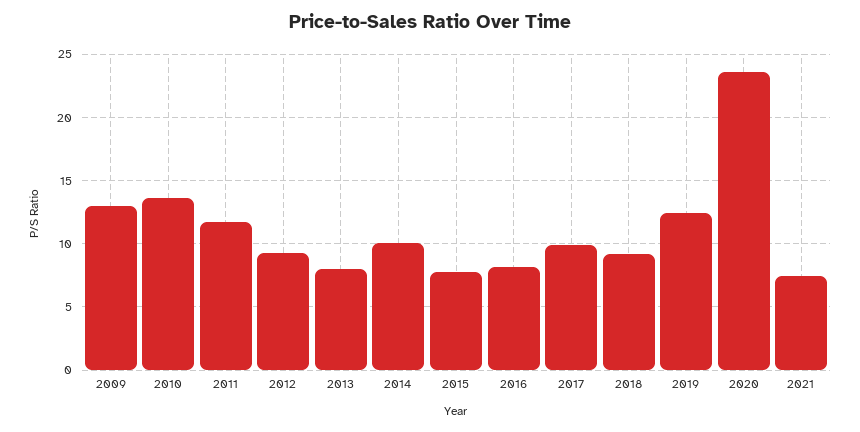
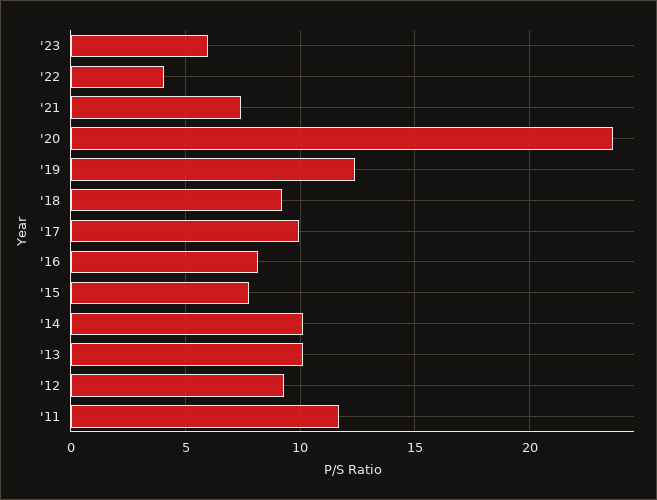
2009: 13 -> none
2010: 13.5 -> none
2013: 8 -> 10
'23: none -> 6
'22: none -> 4

